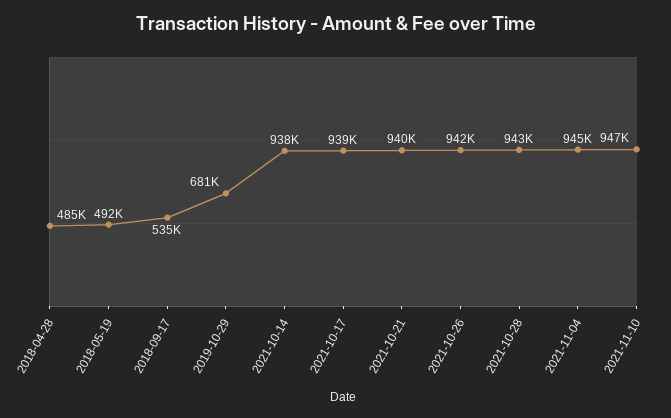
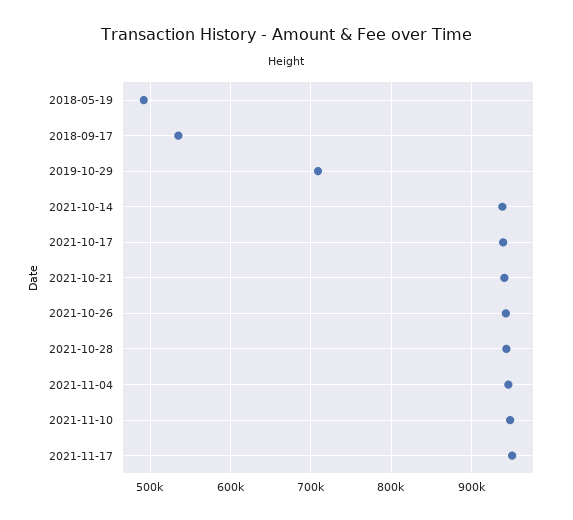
2018-04-28: 485000 -> none
2019-10-29: 681000 -> 710000
2021-11-17: none -> 950000

